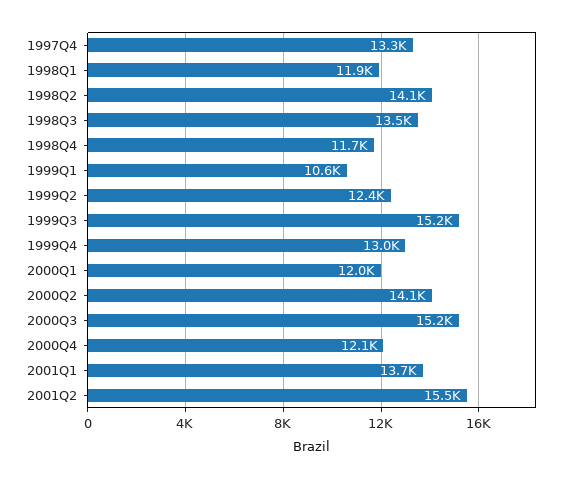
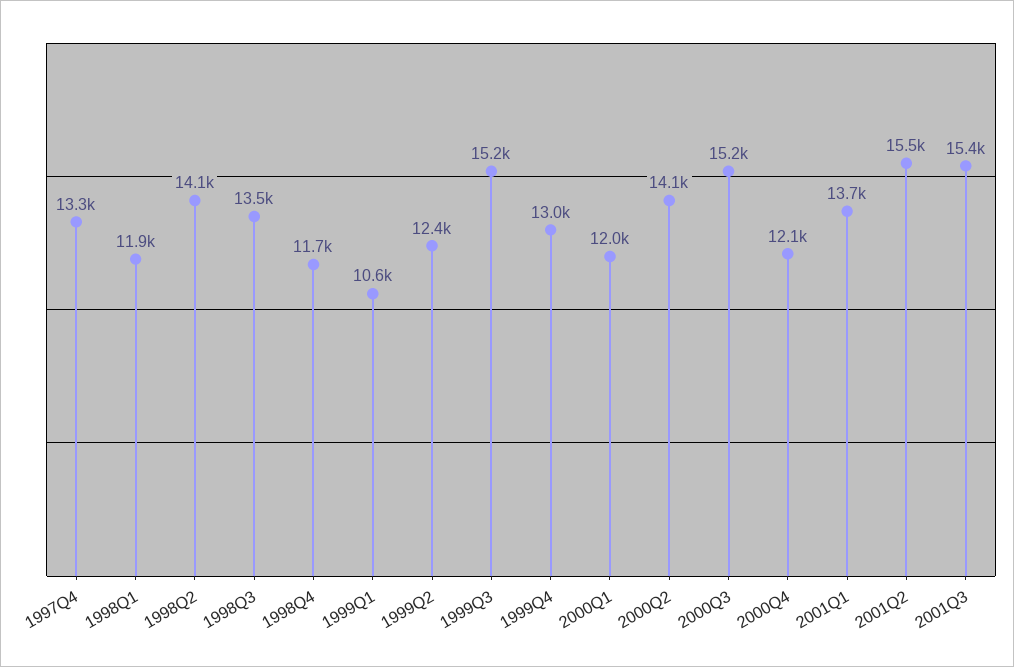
2001Q3: none -> 15400

